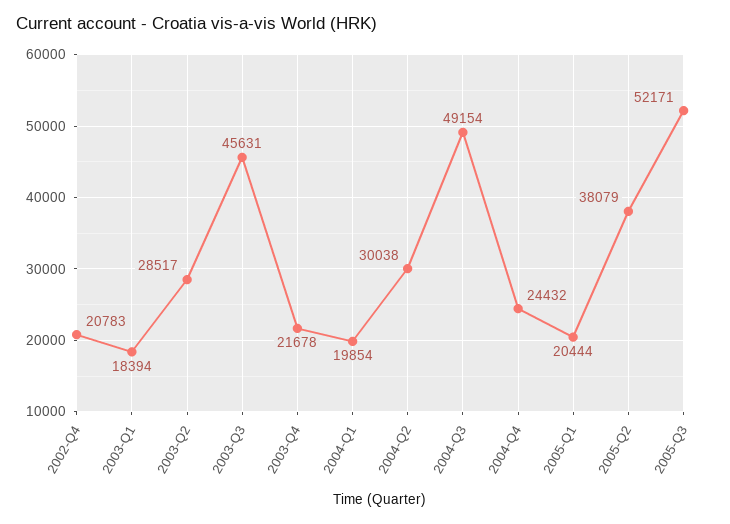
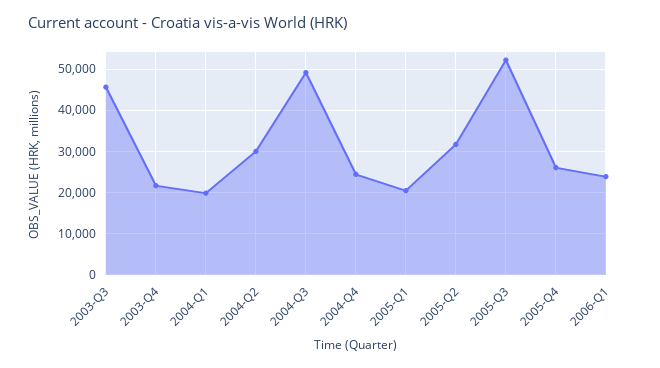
2002-Q4: 20783 -> none
2003-Q1: 18394 -> none
2003-Q2: 28517 -> none
2005-Q2: 38079 -> 32000
2005-Q4: none -> 26000
2006-Q1: none -> 24000

